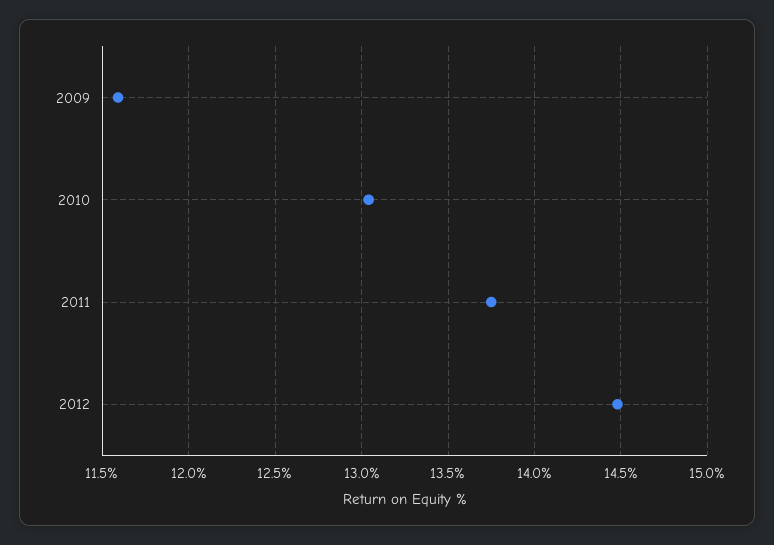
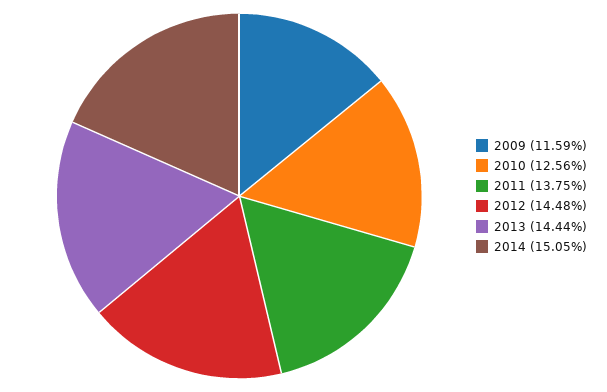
2010: 13.05 -> 12.56
2013: none -> 14.44
2014: none -> 15.05

